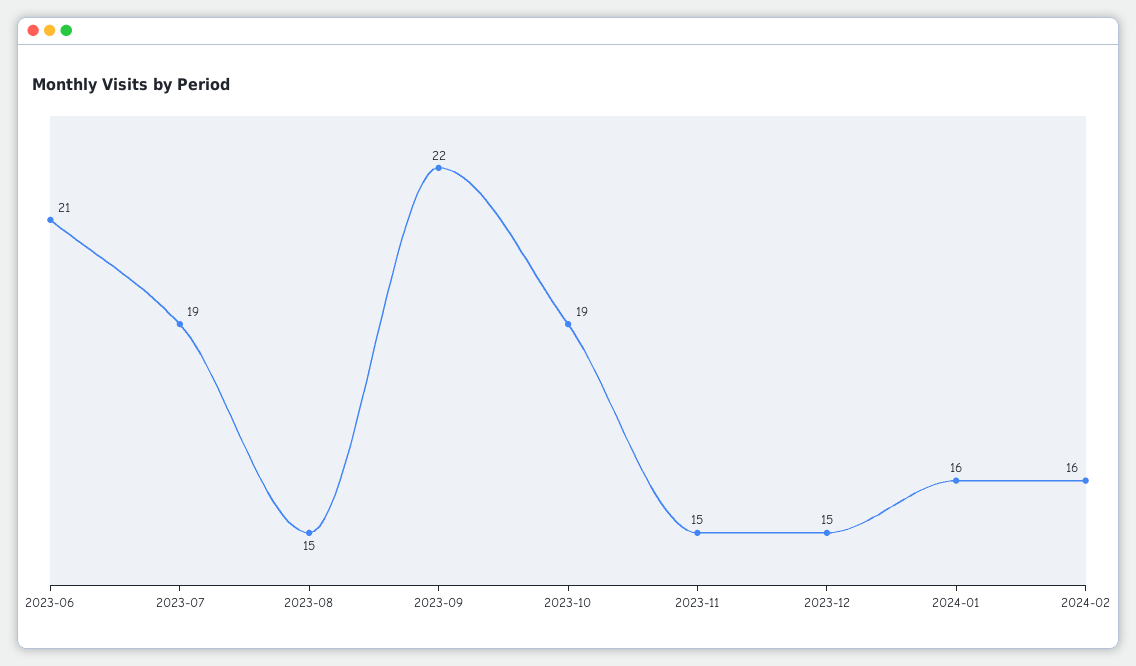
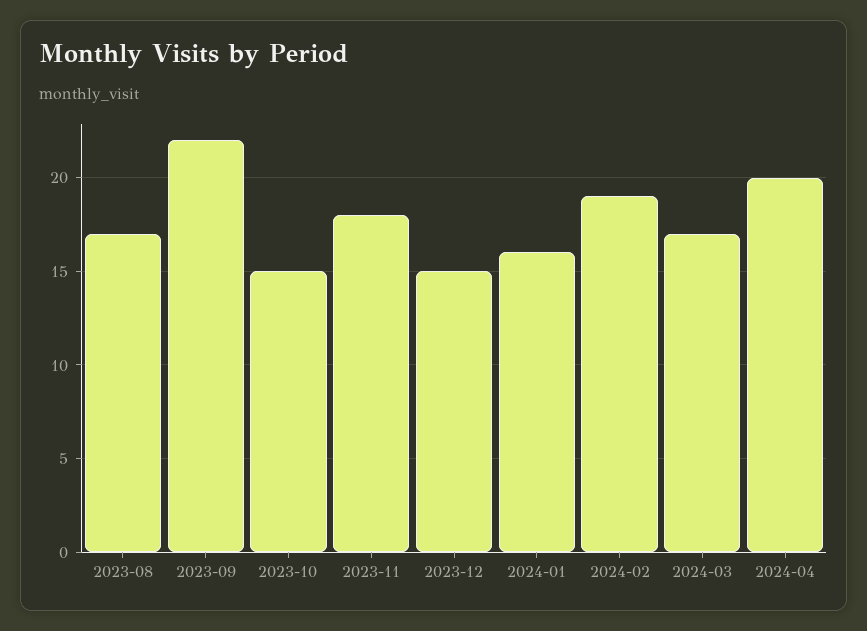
2023-06: 21 -> none
2023-07: 19 -> none
2023-08: 15 -> 17
2023-10: 19 -> 15
2023-11: 15 -> 18
2024-02: 16 -> 19
2024-03: none -> 17
2024-04: none -> 20

